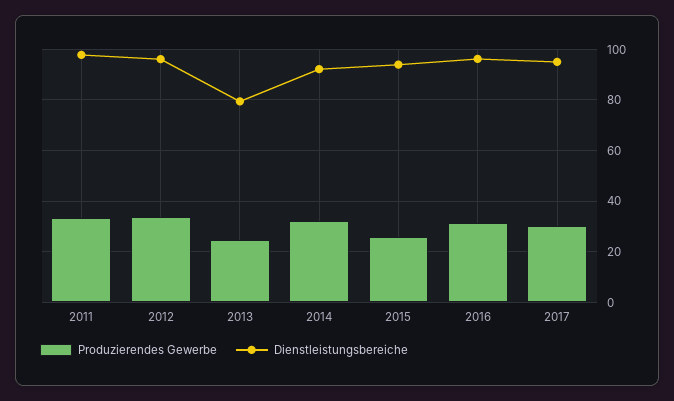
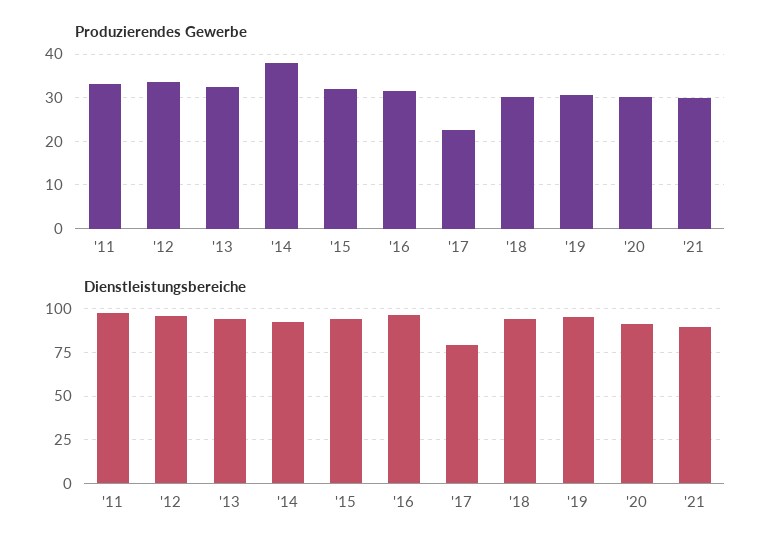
Produzierendes Gewerbe, 2013: 25 -> 32
Dienstleistungsbereiche, 2013: 80 -> 95
Produzierendes Gewerbe, 2014: 32.5 -> 38
Produzierendes Gewerbe, 2015: 25 -> 32
Produzierendes Gewerbe, 2017: 30 -> 22
Dienstleistungsbereiche, 2017: 95 -> 80
Produzierendes Gewerbe, '18: none -> 30
Produzierendes Gewerbe, '19: none -> 30
Produzierendes Gewerbe, '20: none -> 30
Produzierendes Gewerbe, '21: none -> 30
Dienstleistungsbereiche, '18: none -> 95
Dienstleistungsbereiche, '19: none -> 95
Dienstleistungsbereiche, '20: none -> 90
Dienstleistungsbereiche, '21: none -> 90

